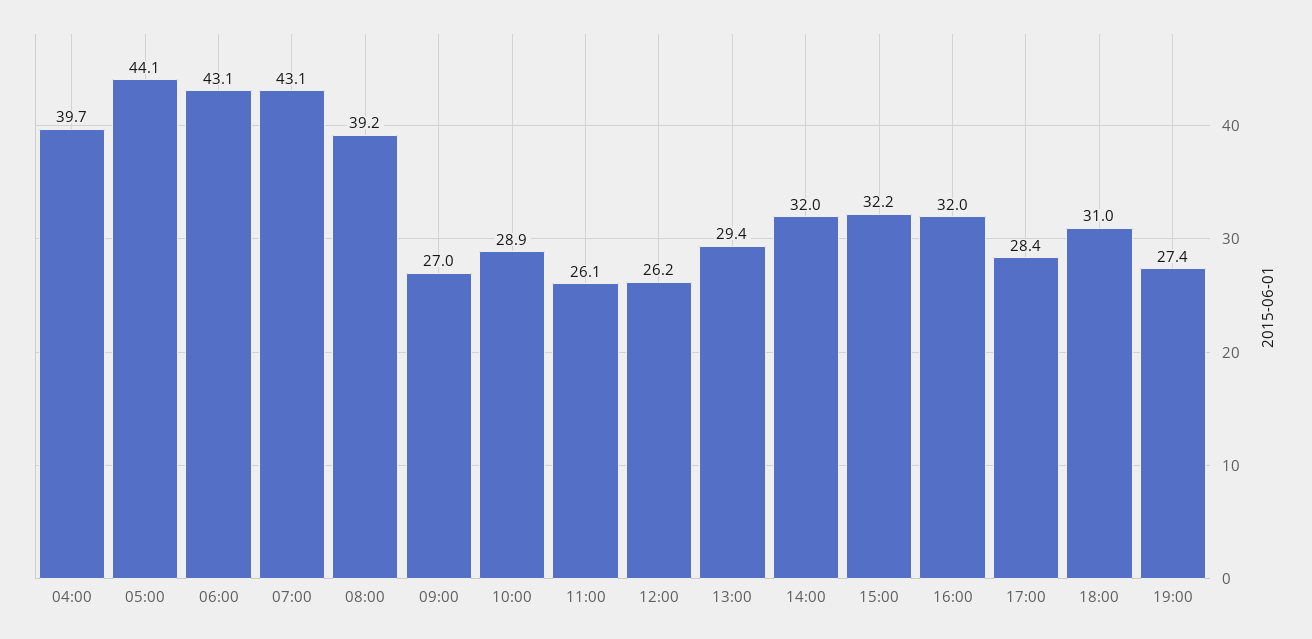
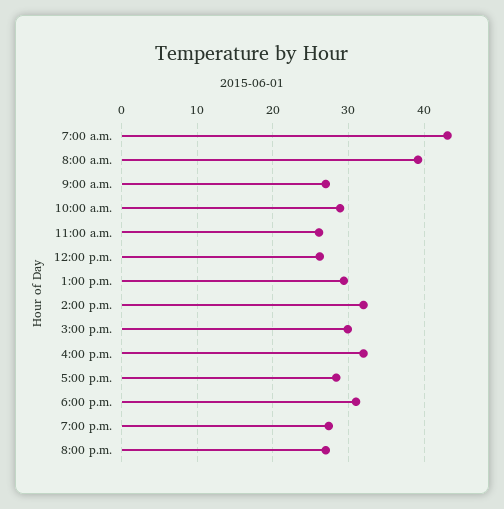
04:00: 39.7 -> none
05:00: 44.1 -> none
06:00: 43.1 -> none
15:00: 32.2 -> 30
8:00 p.m.: none -> 27

